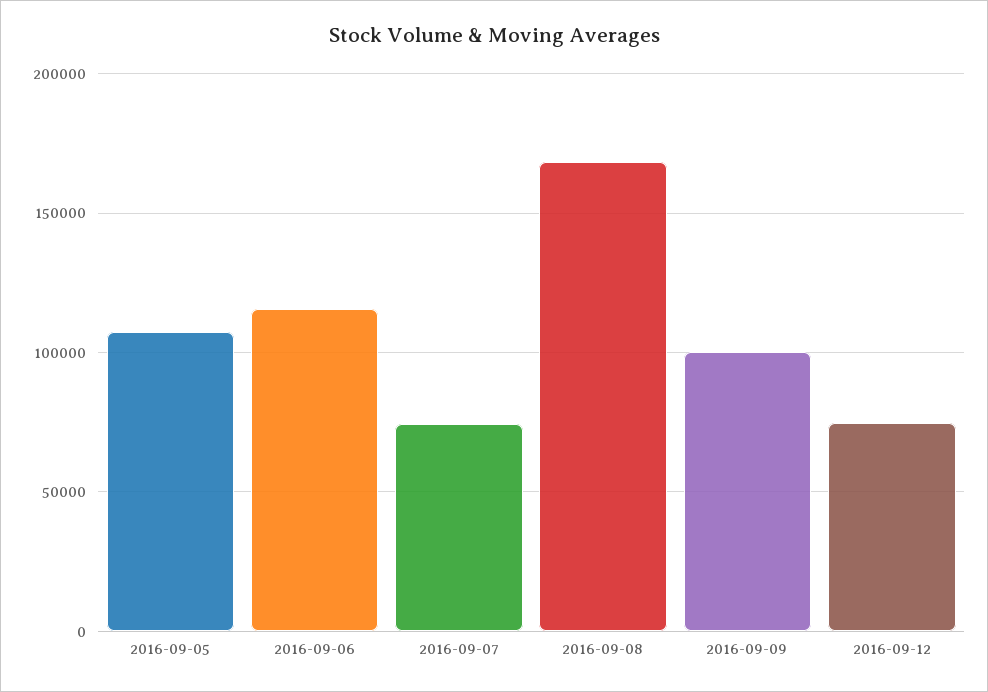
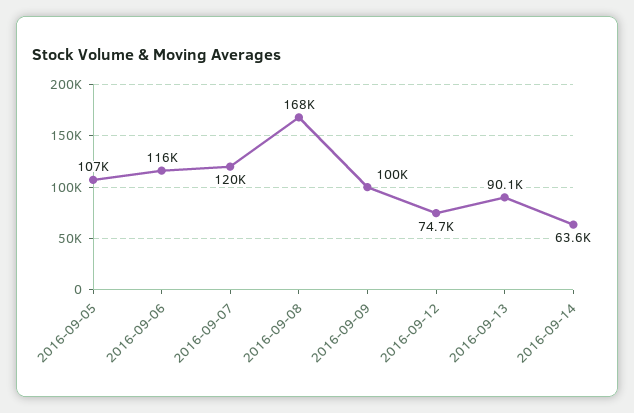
2016-09-07: 75000 -> 120000
2016-09-13: none -> 90100
2016-09-14: none -> 63600

